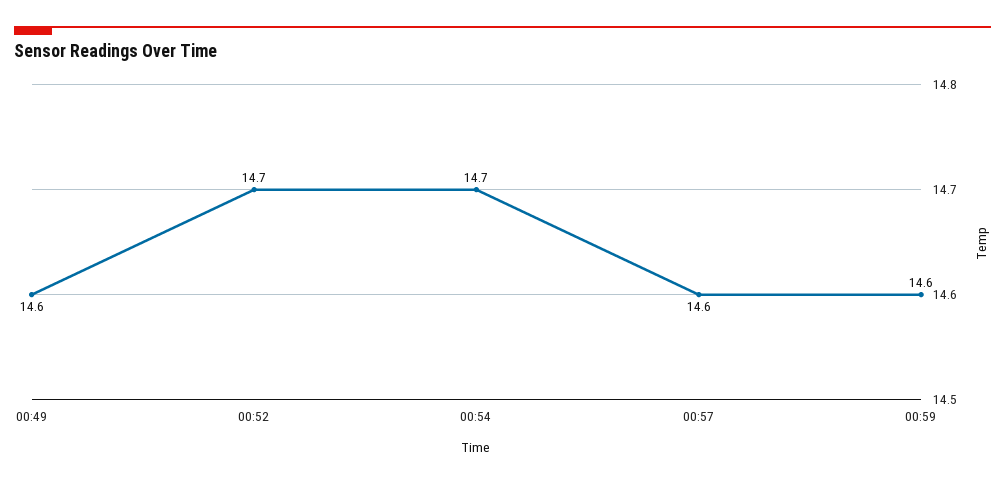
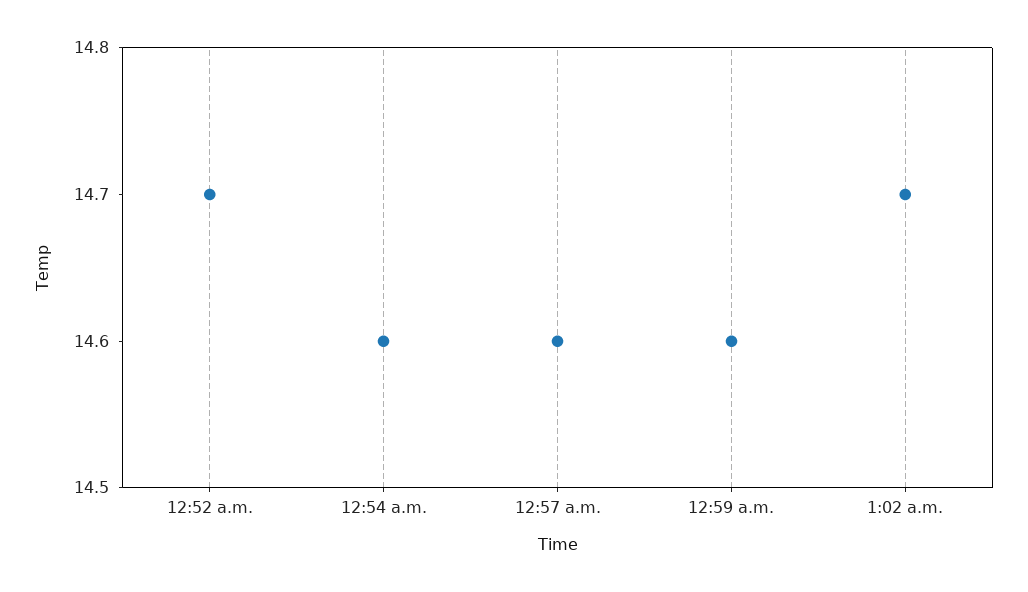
00:49: 14.6 -> none
00:54: 14.7 -> 14.6
1:02 a.m.: none -> 14.7

